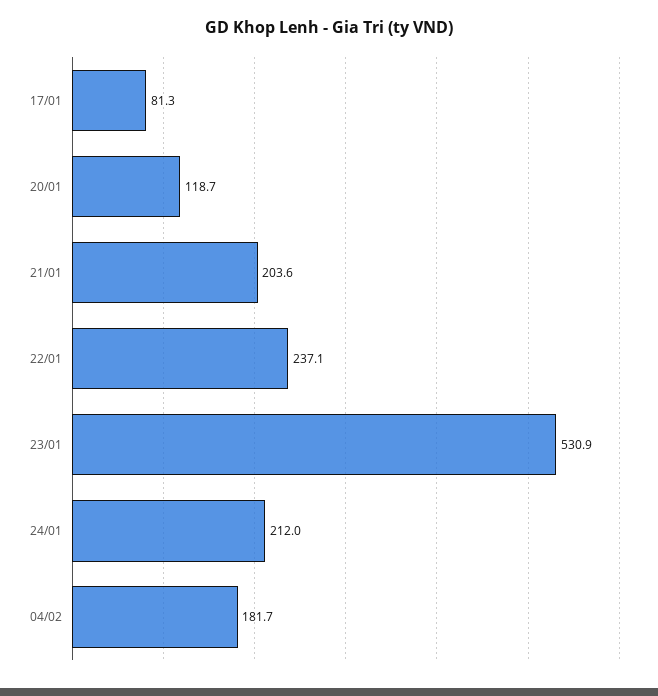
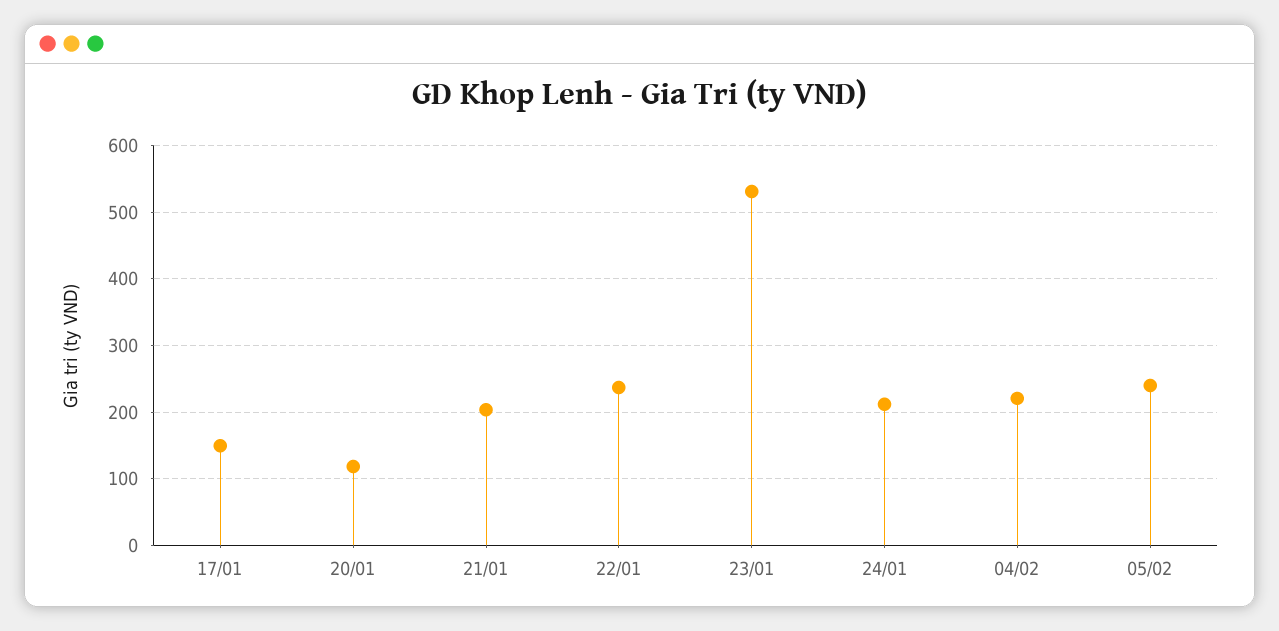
17/01: 81.3 -> 150
04/02: 181.7 -> 220
05/02: none -> 240

